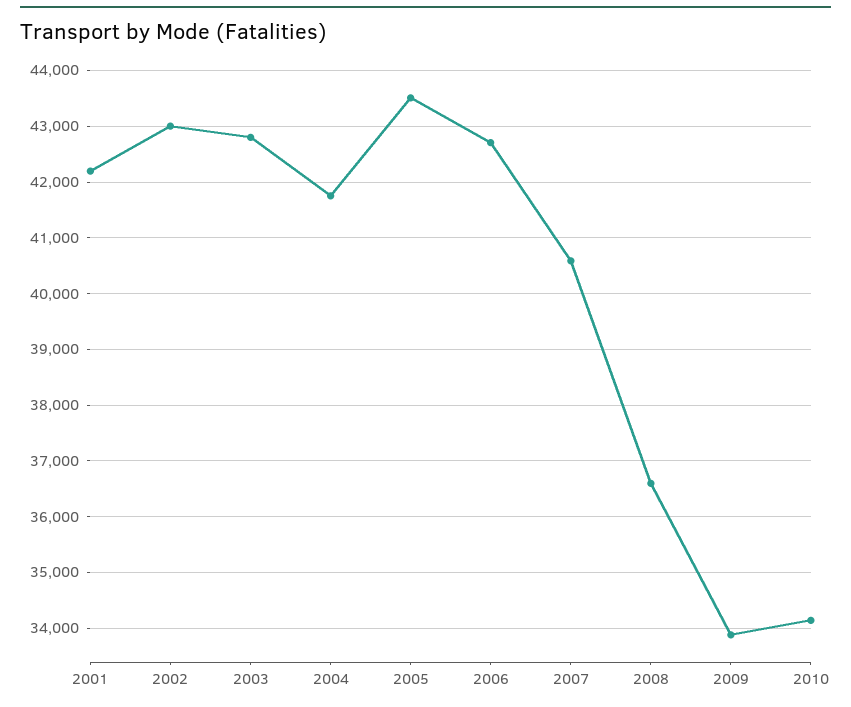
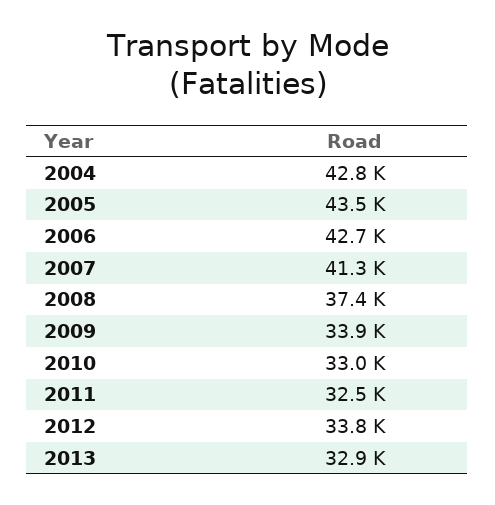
2001: 42200 -> none
2002: 43000 -> none
2003: 42800 -> none
2004: 41800 -> 42800
2007: 40600 -> 41300
2008: 36600 -> 37400
2010: 34200 -> 33000
2011: none -> 32500
2012: none -> 33800
2013: none -> 32900

